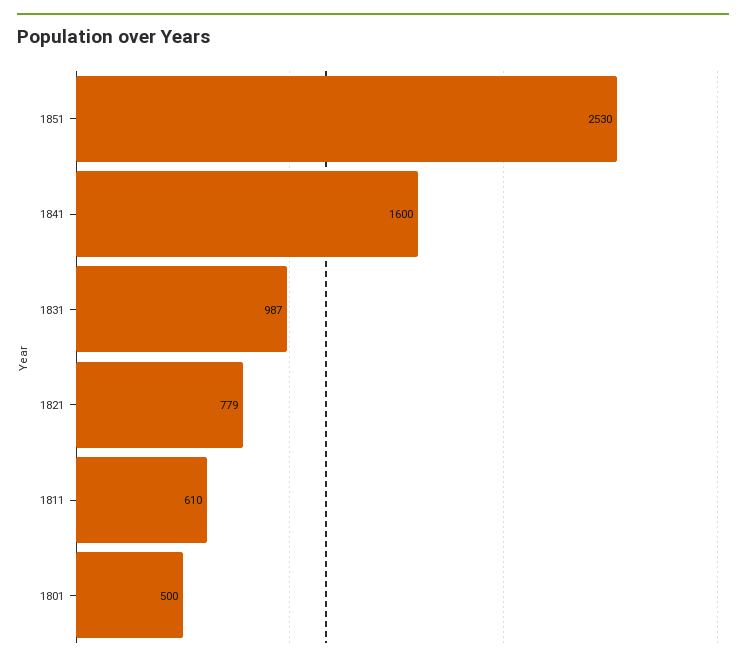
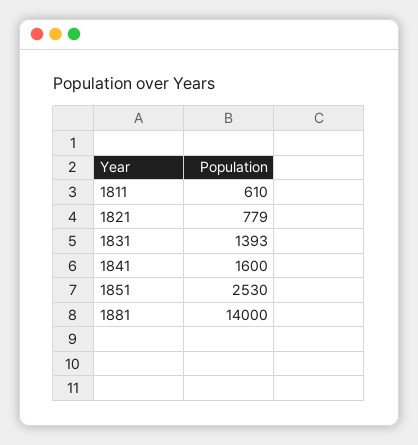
1831: 987 -> 1393
1801: 500 -> none
1881: none -> 14000

